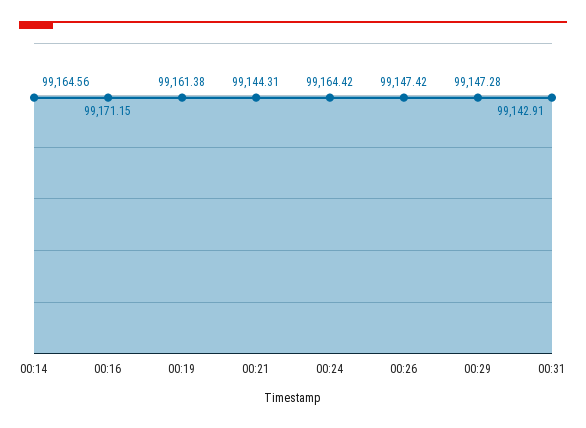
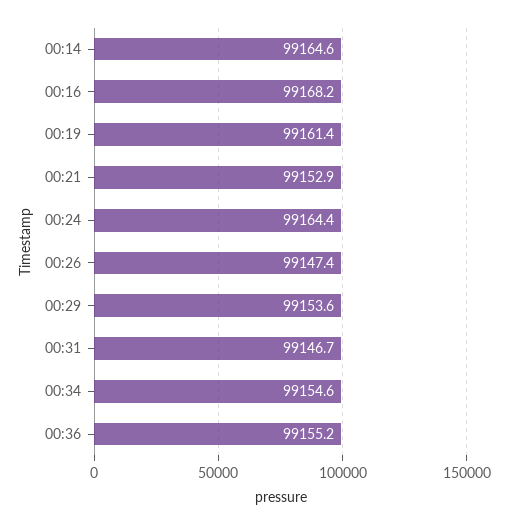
00:16: 99171.15 -> 99168.2
00:21: 99144.31 -> 99152.9
00:29: 99147.28 -> 99153.6
00:31: 99142.91 -> 99146.7
00:34: none -> 99154.6
00:36: none -> 99155.2

